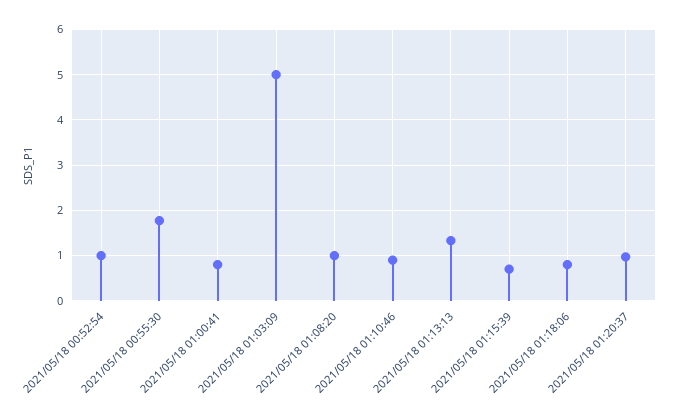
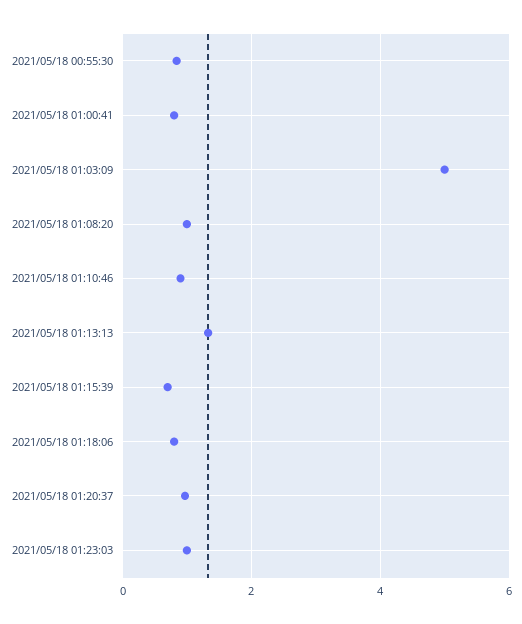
2021/05/18 00:52:54: 1 -> none
2021/05/18 00:55:30: 1.8 -> 0.8
2021/05/18 01:23:03: none -> 1

